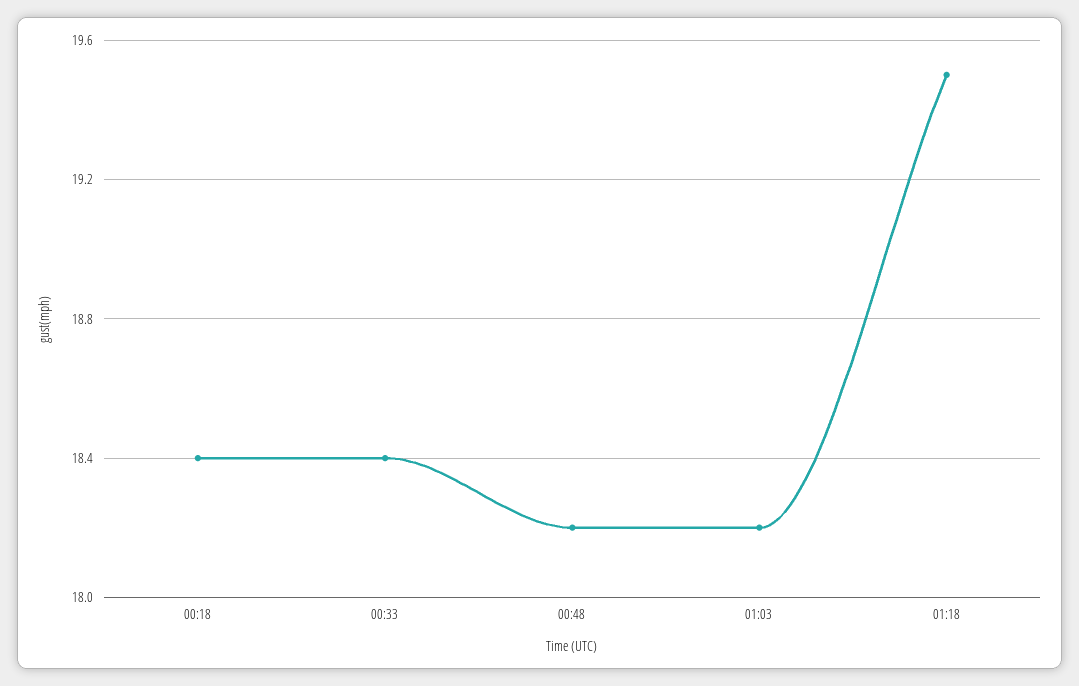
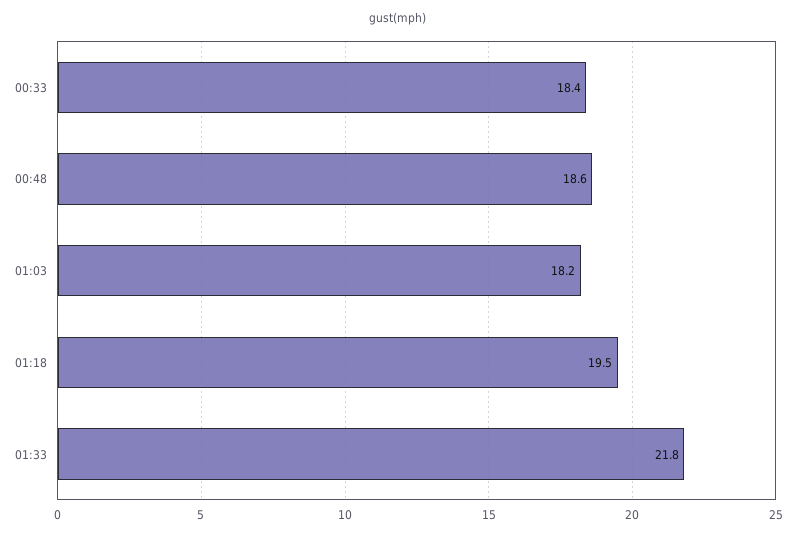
00:18: 18.4 -> none
00:48: 18.2 -> 18.6
01:33: none -> 21.8

